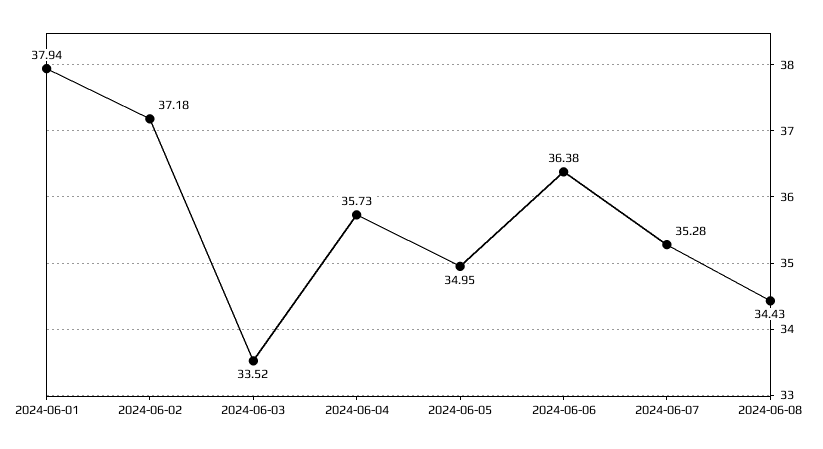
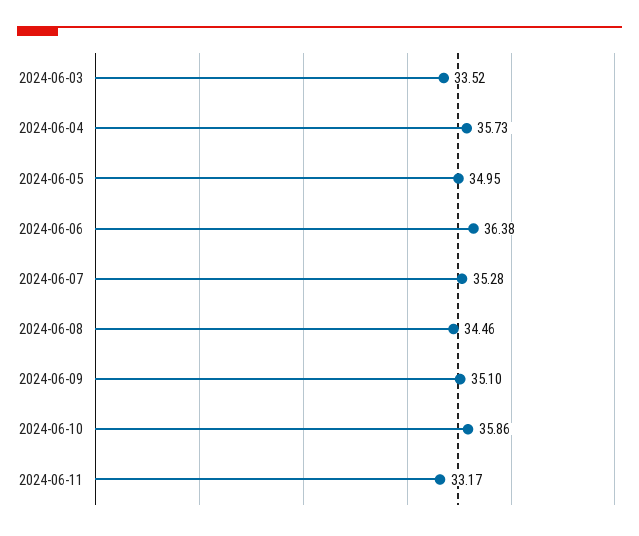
2024-06-01: 37.94 -> none
2024-06-02: 37.18 -> none
2024-06-08: 34.43 -> 34.46
2024-06-09: none -> 35.1
2024-06-10: none -> 35.86
2024-06-11: none -> 33.17

